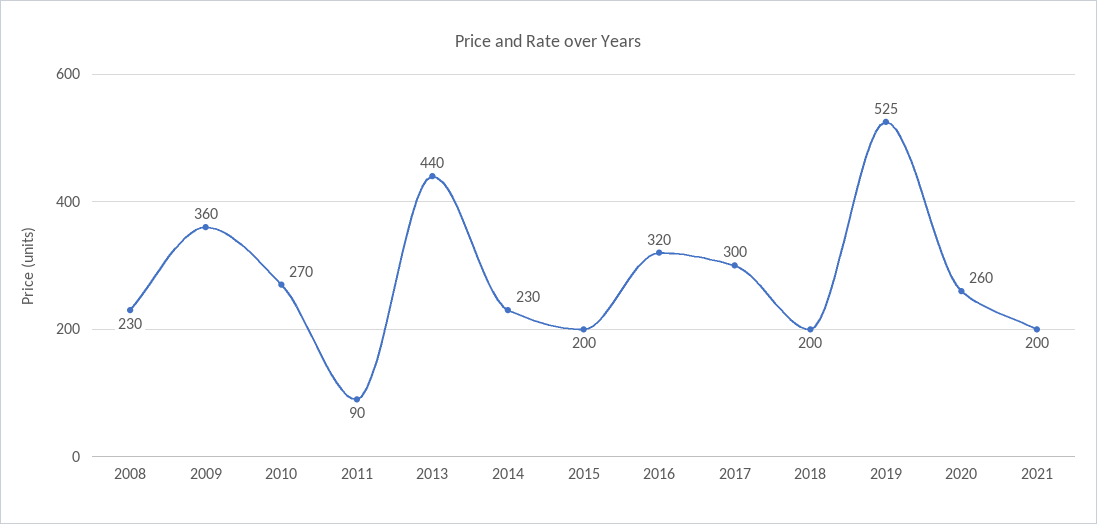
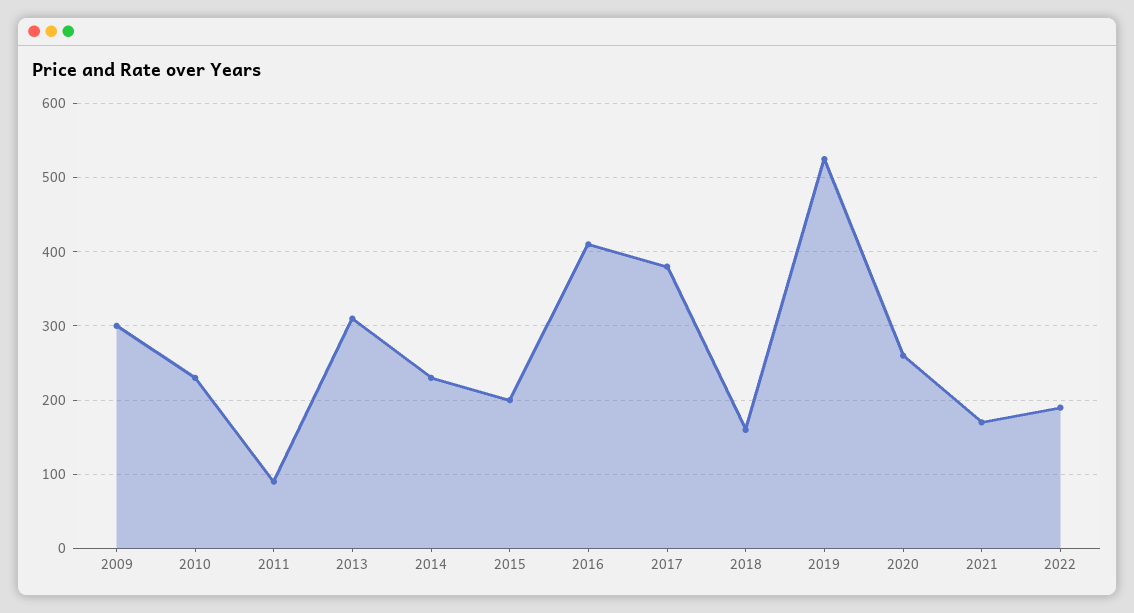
2008: 230 -> none
2009: 360 -> 300
2010: 270 -> 230
2013: 440 -> 310
2016: 320 -> 410
2017: 300 -> 380
2018: 200 -> 160
2021: 200 -> 170
2022: none -> 190

